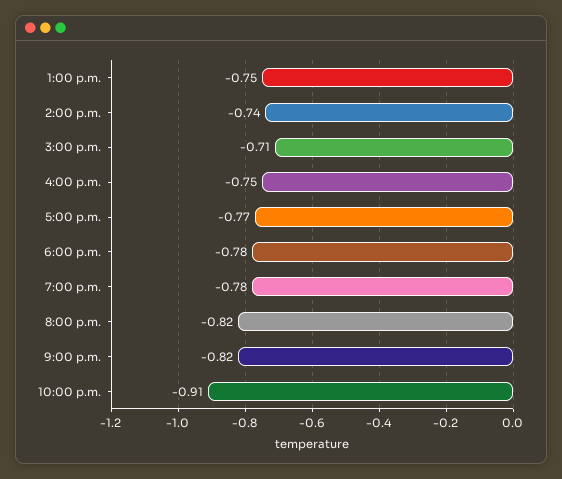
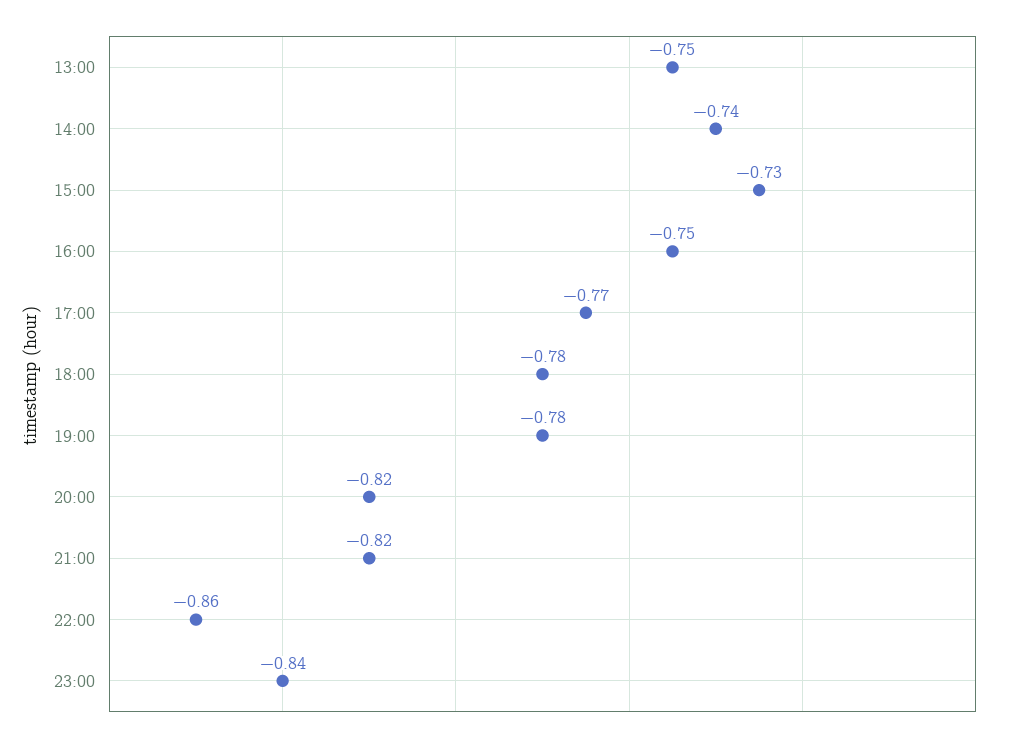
3:00 p.m.: -0.71 -> -0.73
10:00 p.m.: -0.91 -> -0.86
23:00: none -> -0.84

